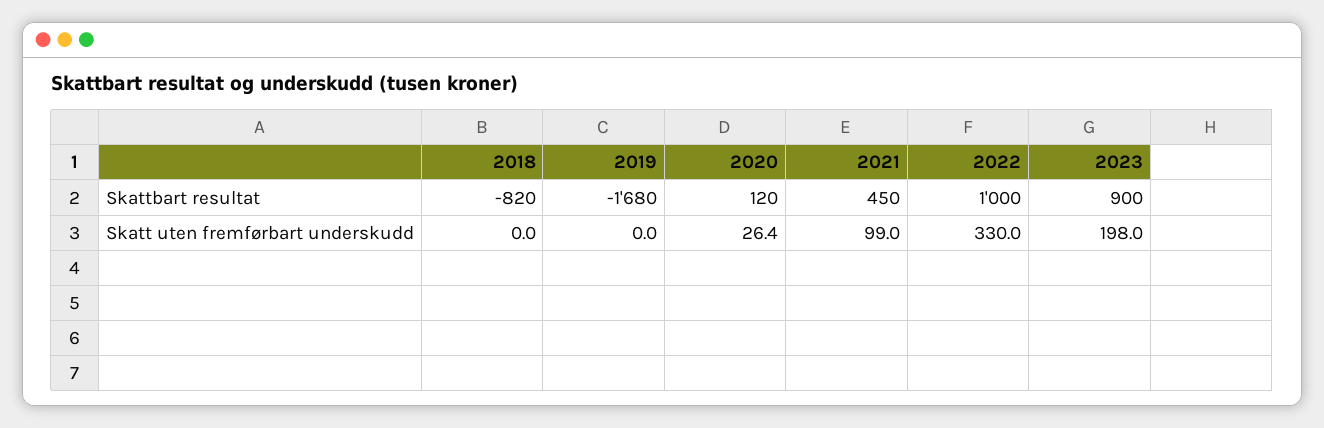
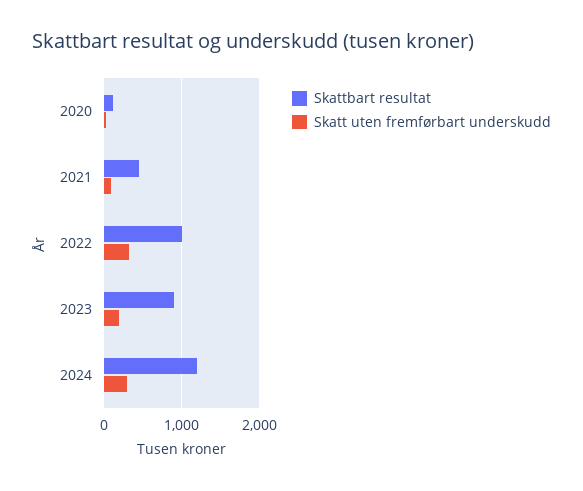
Skattbart resultat, 2018: -820 -> none
Skattbart resultat, 2019: -1680 -> none
Skatt uten fremførbart underskudd, 2018: 0 -> none
Skatt uten fremførbart underskudd, 2019: 0 -> none
Skattbart resultat, 2024: none -> 1200
Skatt uten fremførbart underskudd, 2024: none -> 300

